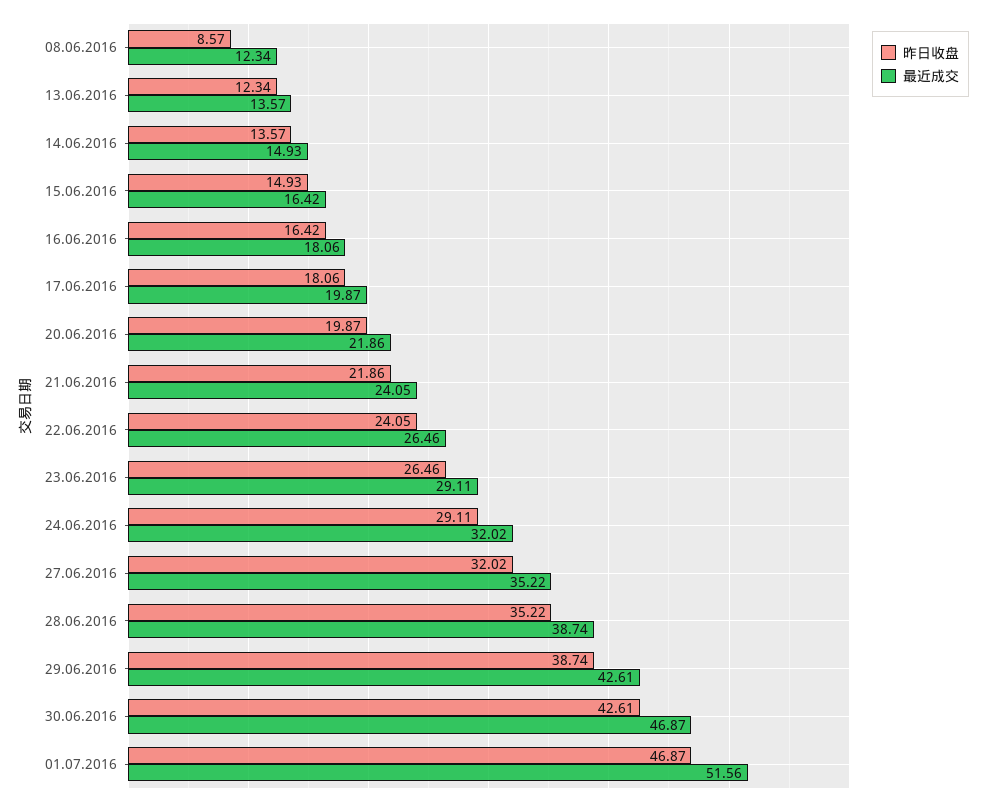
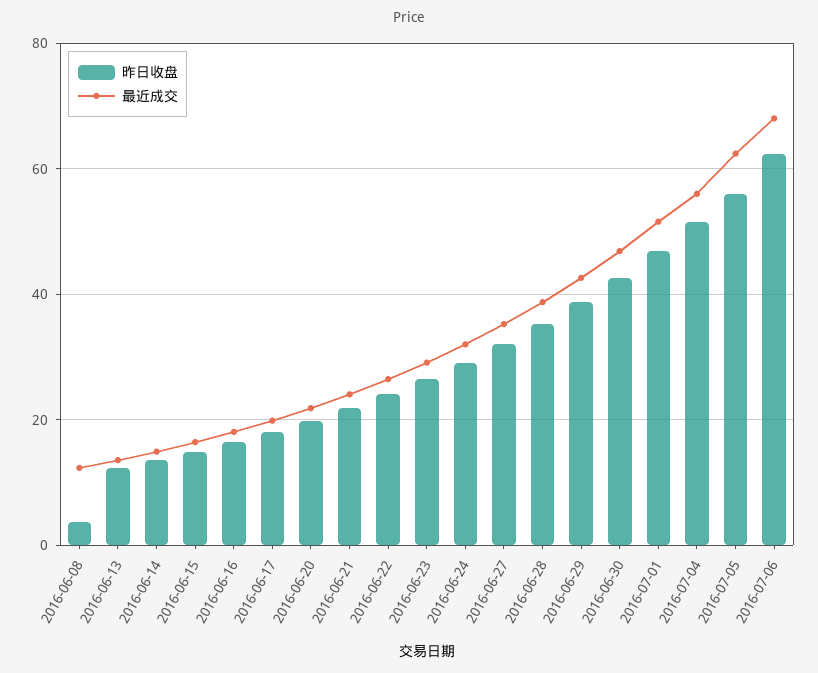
昨日收盘, 08.06.2016: 8.57 -> 4
昨日收盘, 2016-07-04: none -> 52
最近成交, 2016-07-04: none -> 56
昨日收盘, 2016-07-05: none -> 56
最近成交, 2016-07-05: none -> 62
昨日收盘, 2016-07-06: none -> 62
最近成交, 2016-07-06: none -> 68

